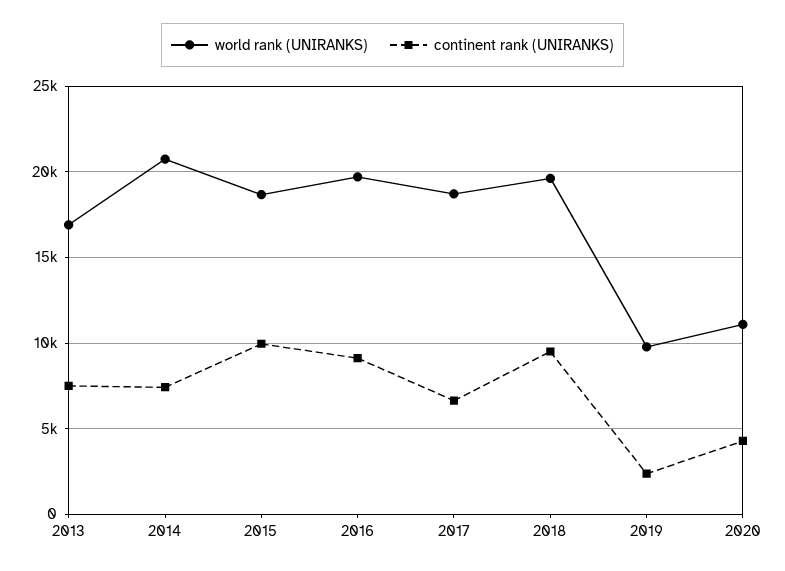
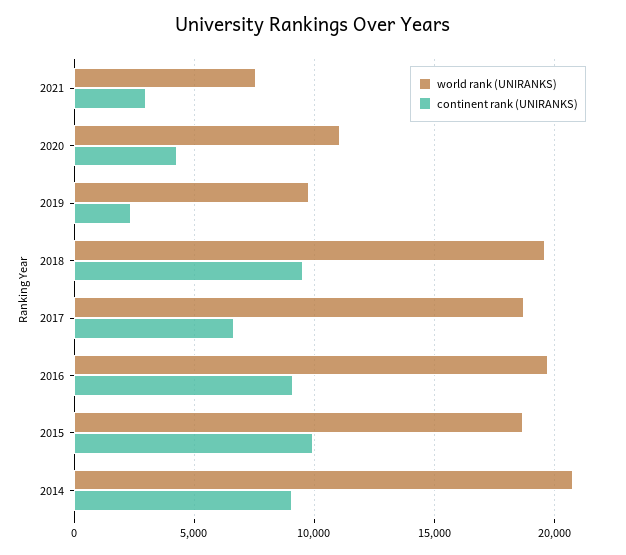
world rank (UNIRANKS), 2013: 17000 -> none
continent rank (UNIRANKS), 2013: 7500 -> none
continent rank (UNIRANKS), 2014: 7500 -> 9000
world rank (UNIRANKS), 2021: none -> 7500
continent rank (UNIRANKS), 2021: none -> 3000

